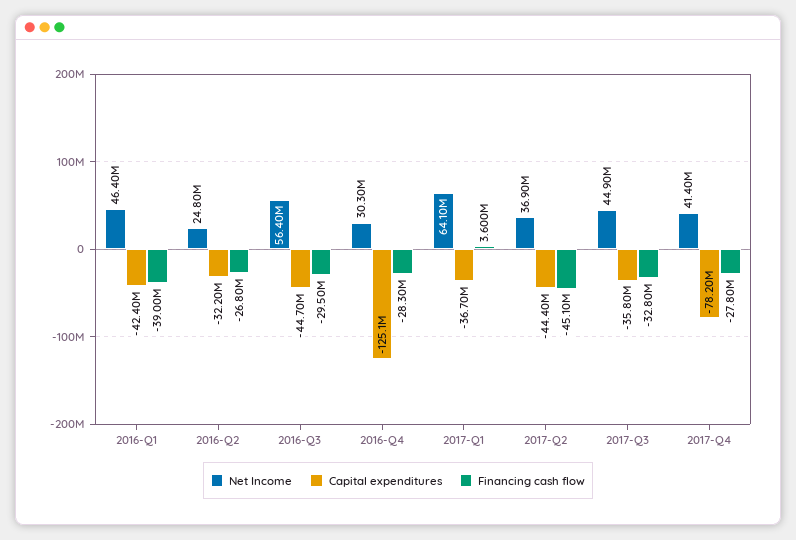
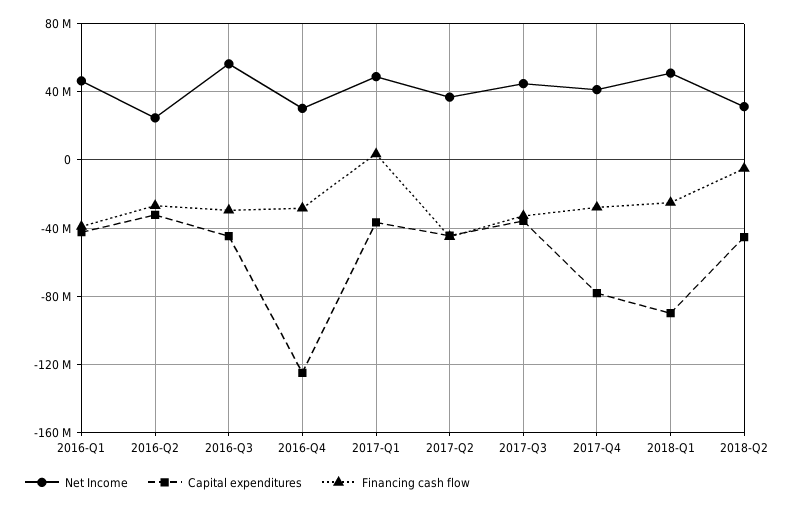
Net Income, 2017-Q1: 64100000 -> 50000000
Net Income, 2018-Q1: none -> 50000000
Capital expenditures, 2018-Q1: none -> -90000000
Financing cash flow, 2018-Q1: none -> -25000000
Net Income, 2018-Q2: none -> 30000000
Capital expenditures, 2018-Q2: none -> -45000000
Financing cash flow, 2018-Q2: none -> -5000000

